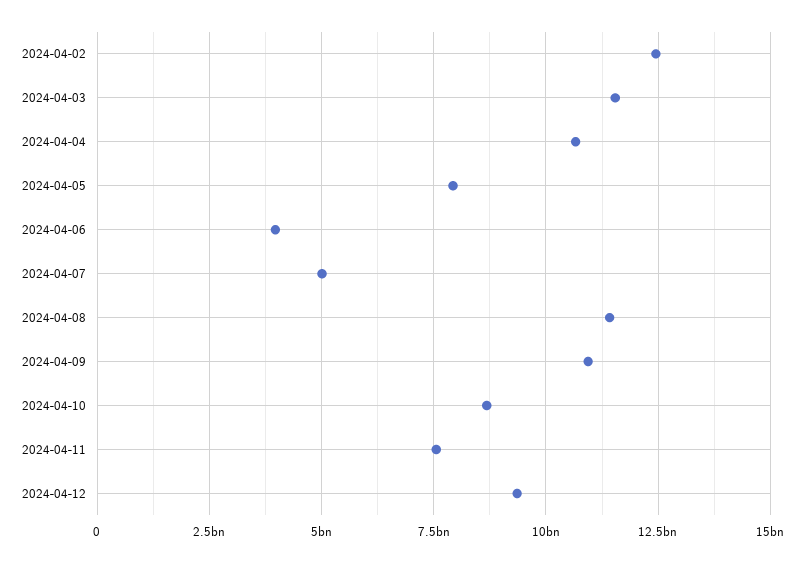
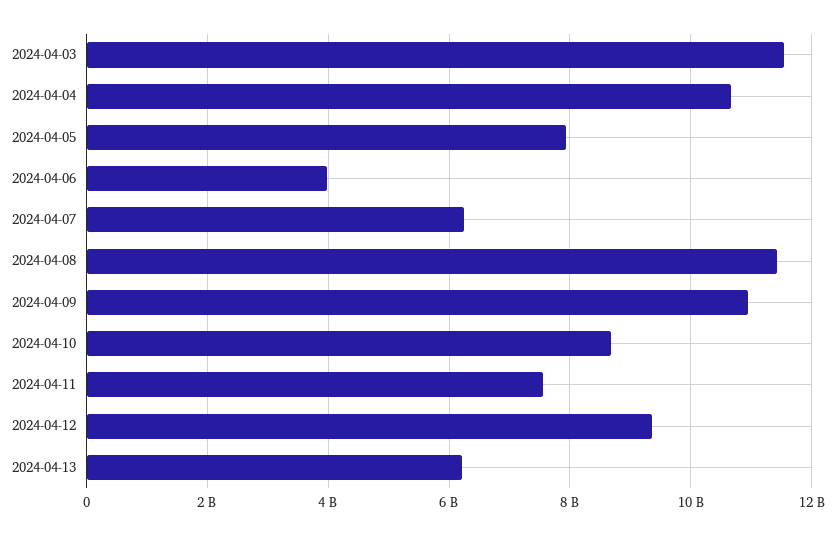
2024-04-02: 12500000000 -> none
2024-04-07: 5000000000 -> 6200000000
2024-04-13: none -> 6200000000

